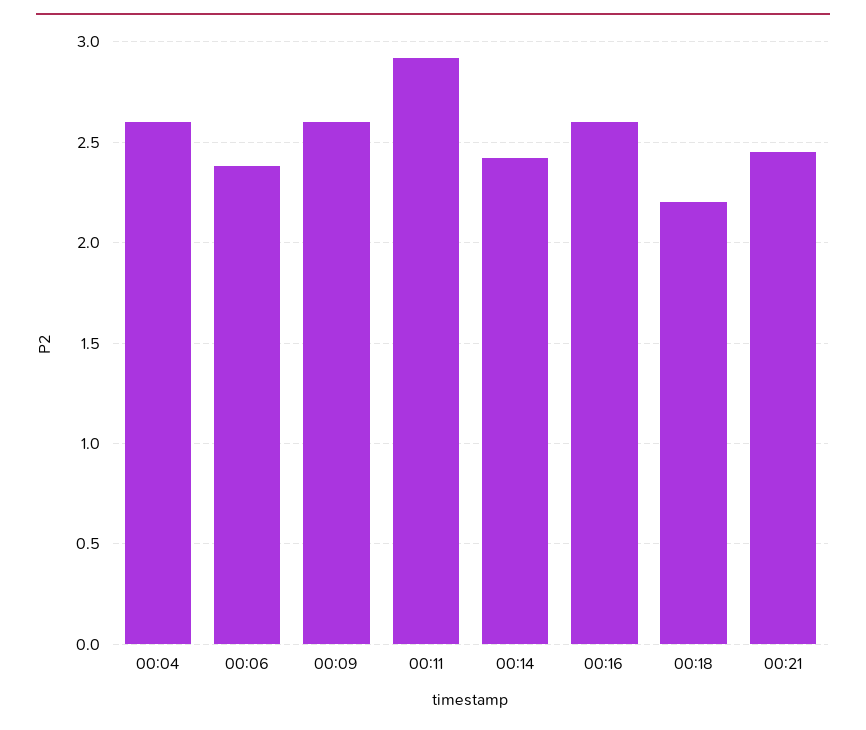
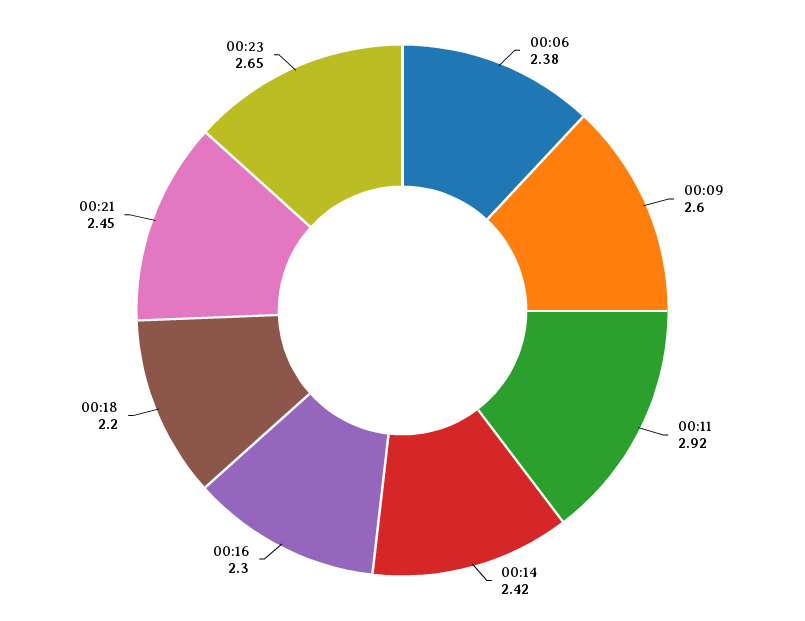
00:04: 2.6 -> none
00:16: 2.6 -> 2.3
00:23: none -> 2.65

